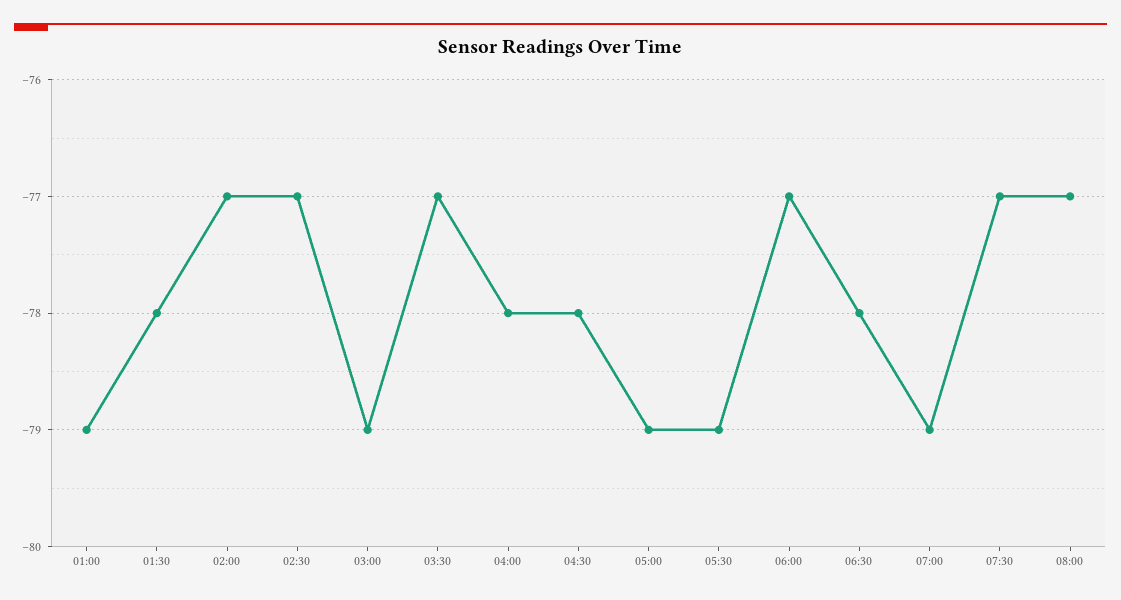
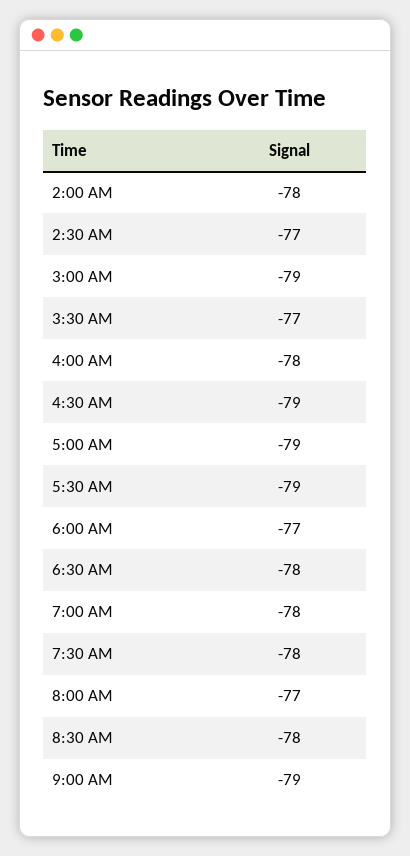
01:00: -79 -> none
01:30: -78 -> none
02:00: -77 -> -78
04:30: -78 -> -79
07:00: -79 -> -78
07:30: -77 -> -78
8:30 AM: none -> -78
9:00 AM: none -> -79

